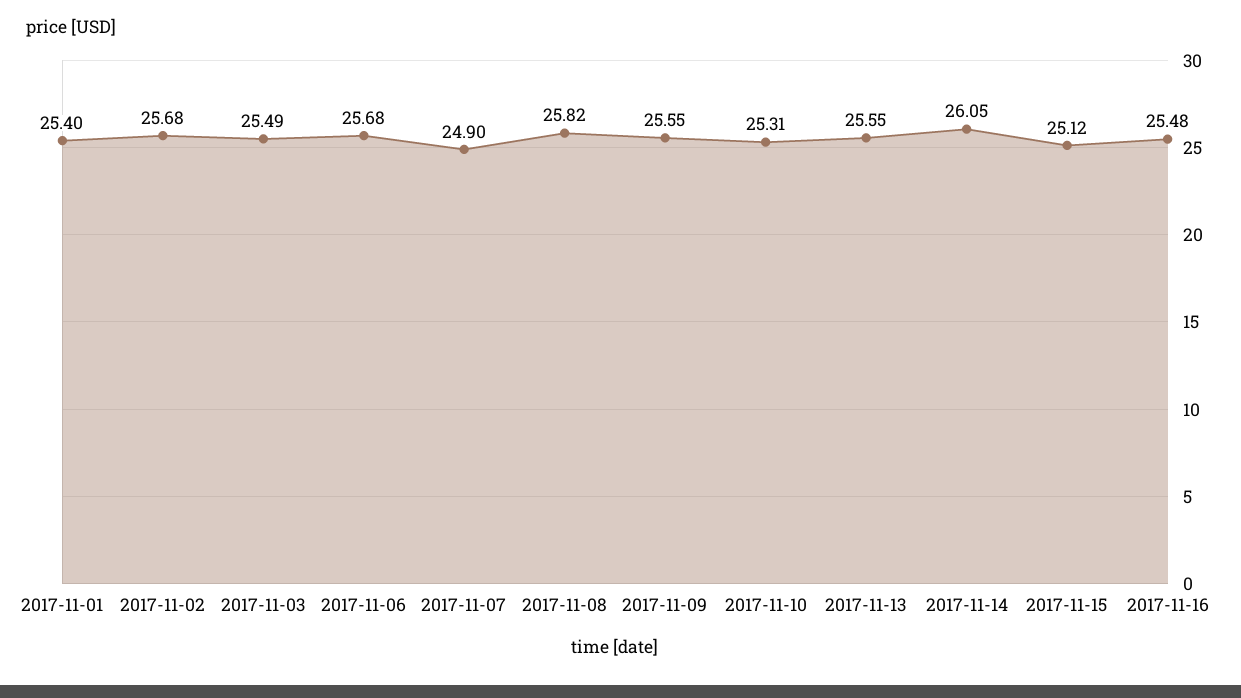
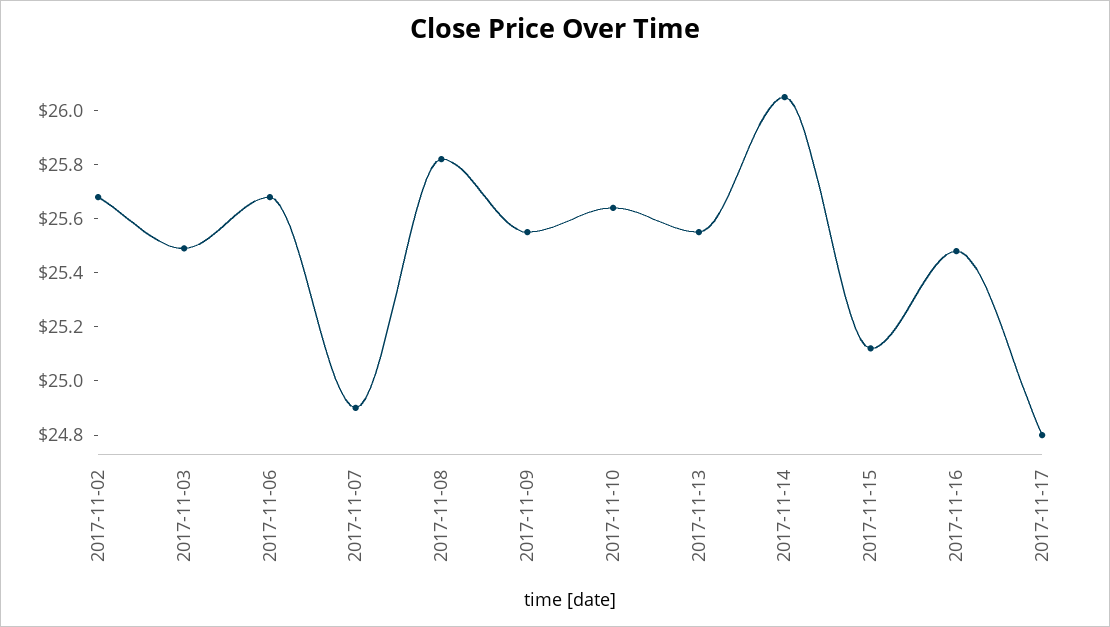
2017-11-01: 25.4 -> none
2017-11-10: 25.31 -> 25.65
2017-11-17: none -> 24.8

